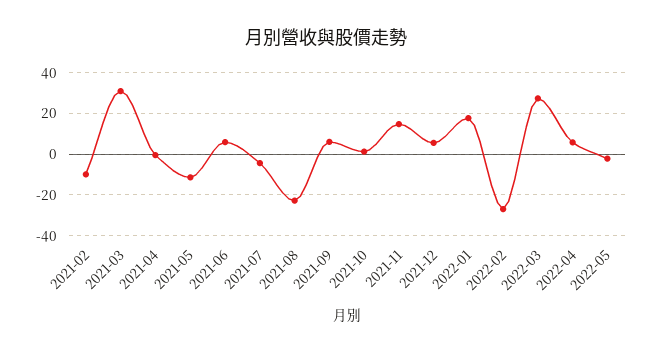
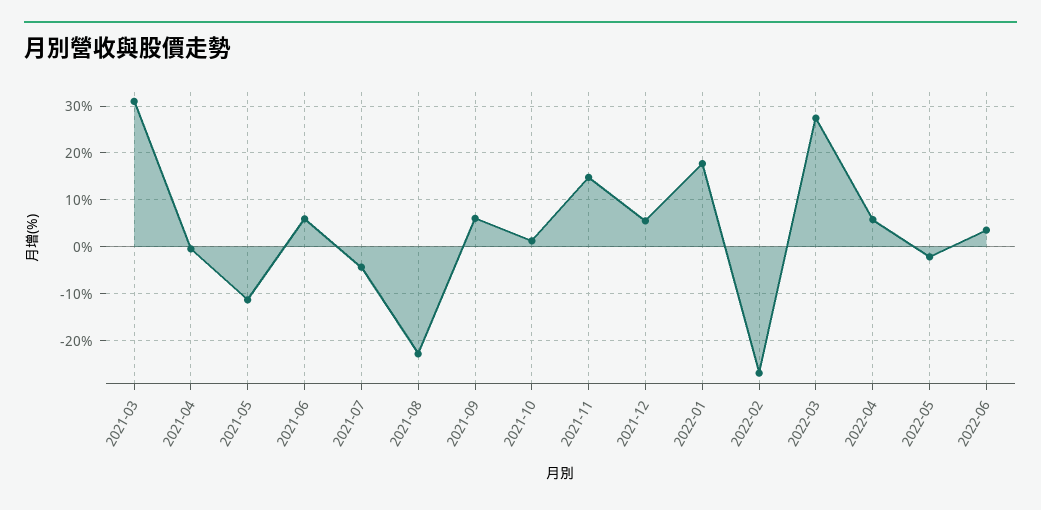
2021-02: -10 -> none
2022-06: none -> 4

